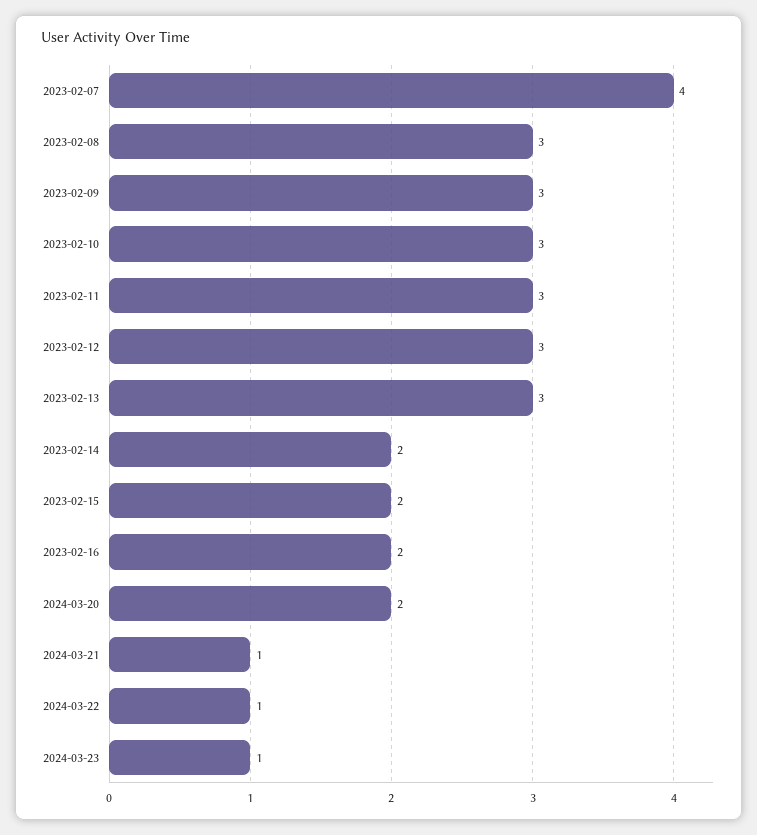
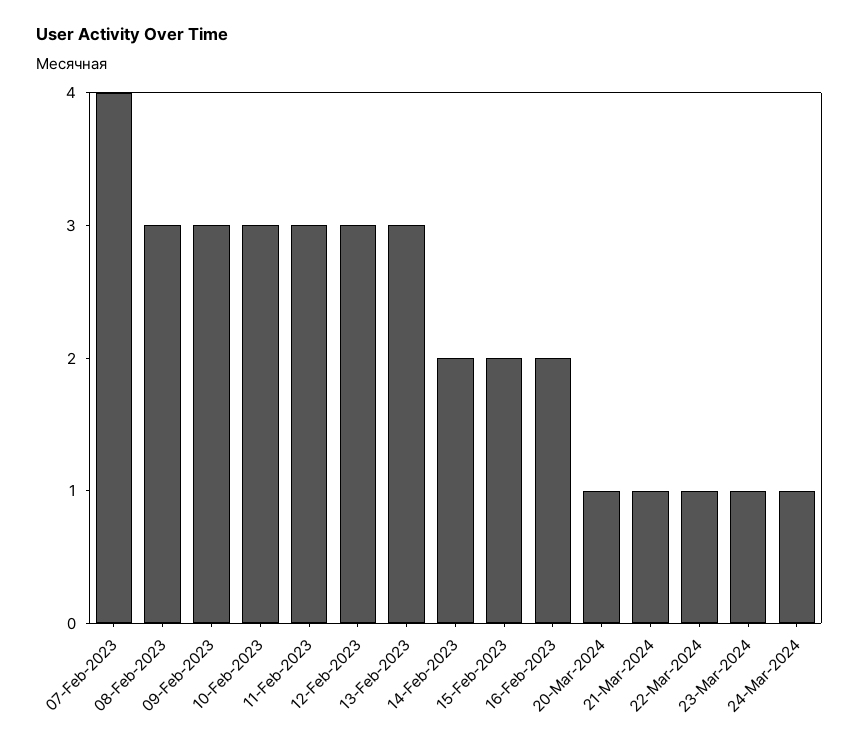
2024-03-20: 2 -> 1
24-Mar-2024: none -> 1

